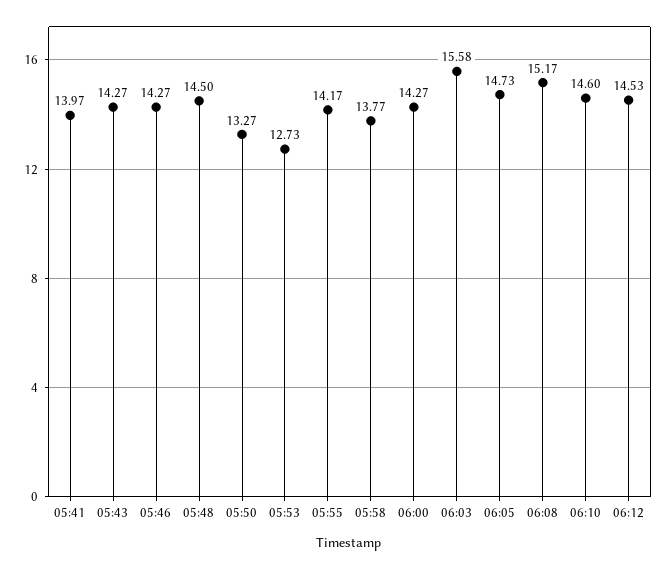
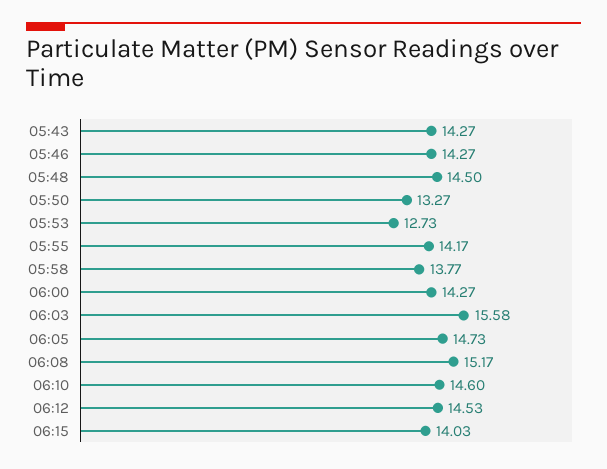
05:41: 13.97 -> none
06:15: none -> 14.03

